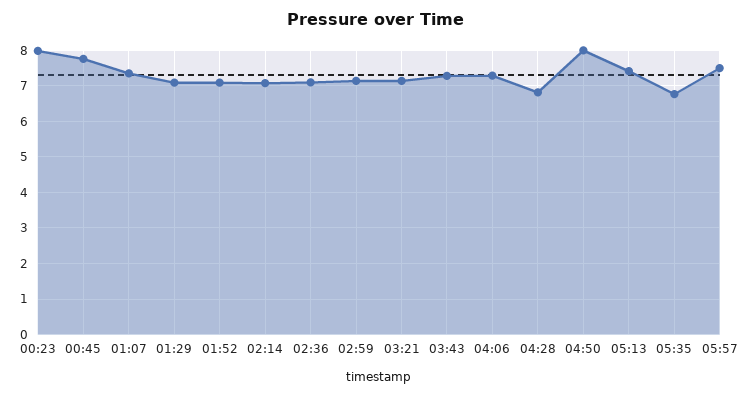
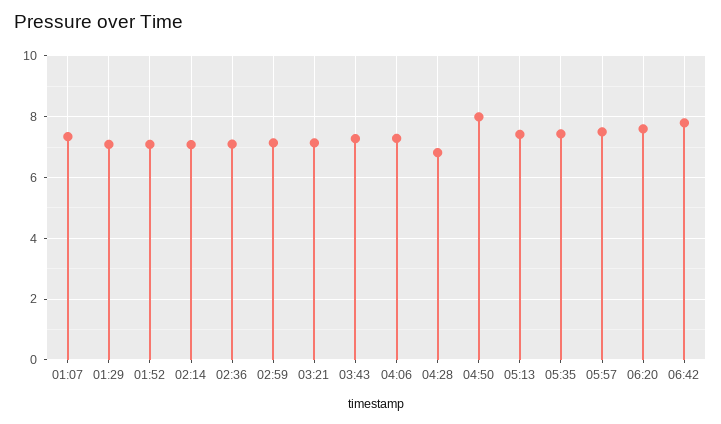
00:23: 8 -> none
00:45: 7.8 -> none
05:35: 6.8 -> 7.4
06:20: none -> 7.6
06:42: none -> 7.8

